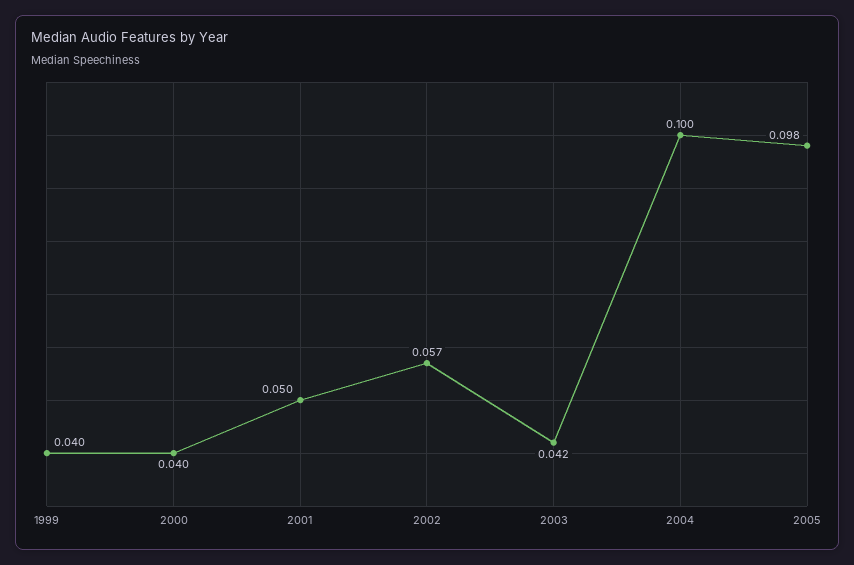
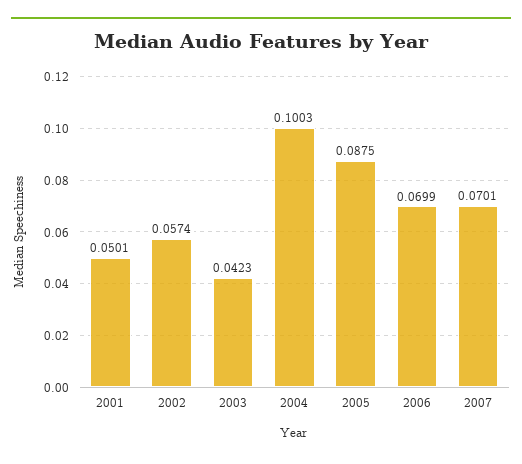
1999: 0.04 -> none
2000: 0.04 -> none
2005: 0.098 -> 0.0875
2006: none -> 0.0699
2007: none -> 0.0701

